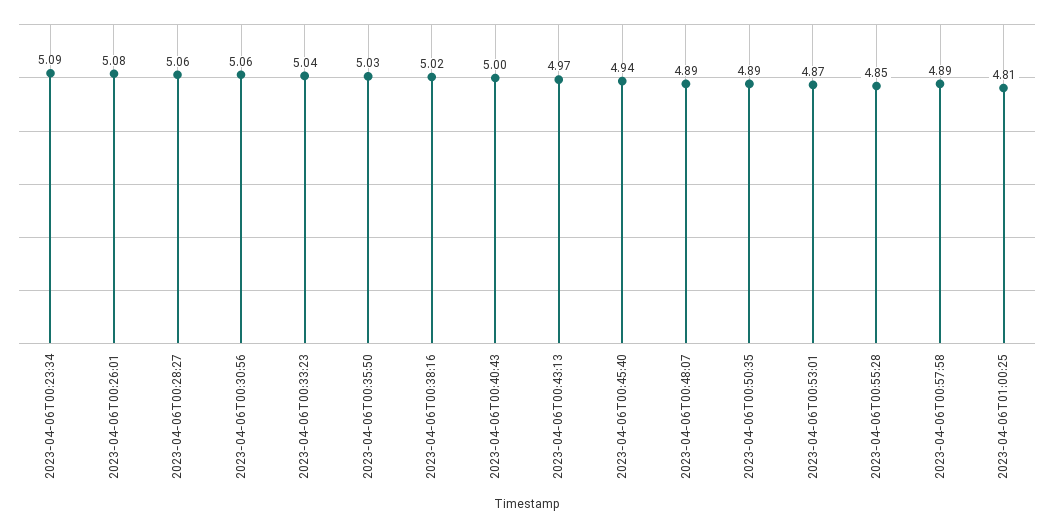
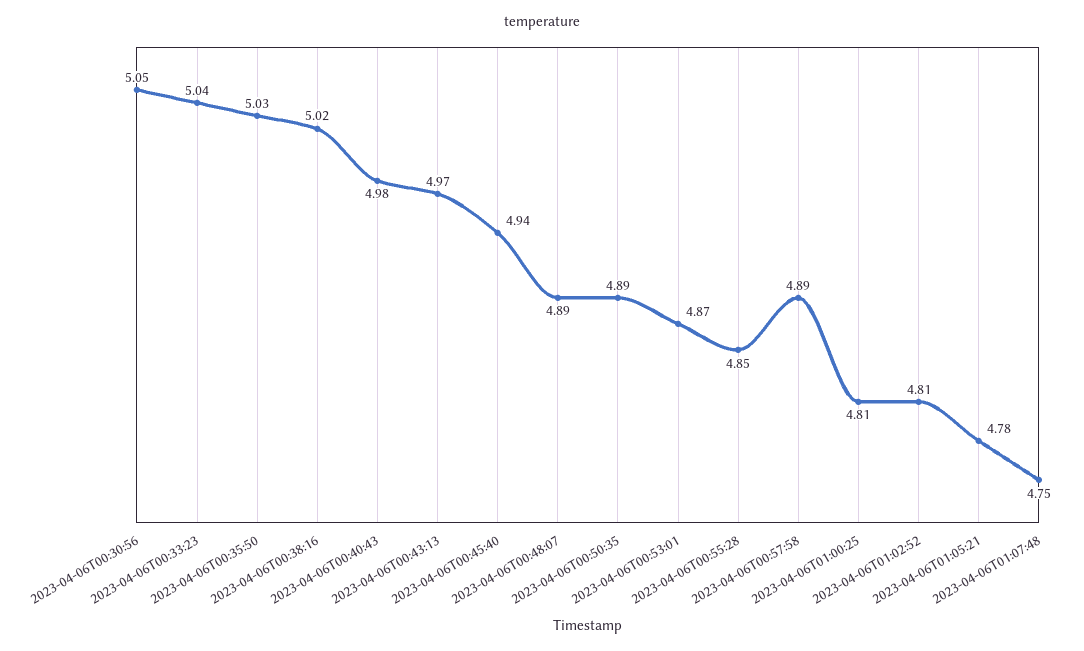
2023-04-06T00:23:34: 5.09 -> none
2023-04-06T00:26:01: 5.08 -> none
2023-04-06T00:28:27: 5.06 -> none
2023-04-06T00:30:56: 5.06 -> 5.05
2023-04-06T00:40:43: 5 -> 4.98
2023-04-06T01:02:52: none -> 4.81
2023-04-06T01:05:21: none -> 4.78
2023-04-06T01:07:48: none -> 4.75

